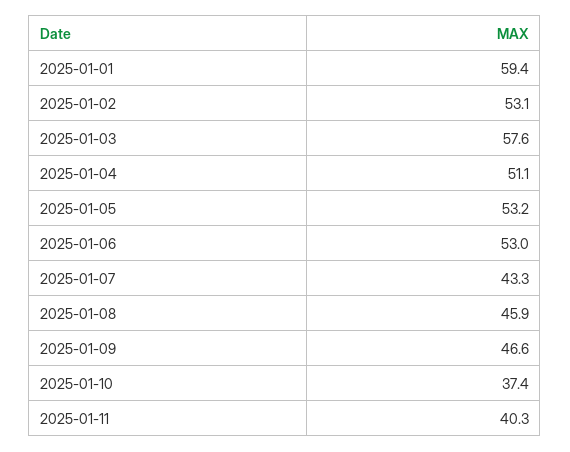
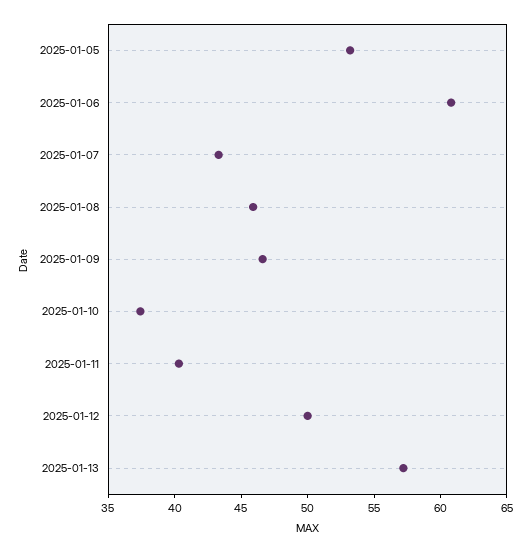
2025-01-01: 59.4 -> none
2025-01-02: 53.1 -> none
2025-01-03: 57.6 -> none
2025-01-04: 51.1 -> none
2025-01-06: 53 -> 61
2025-01-12: none -> 50
2025-01-13: none -> 57

